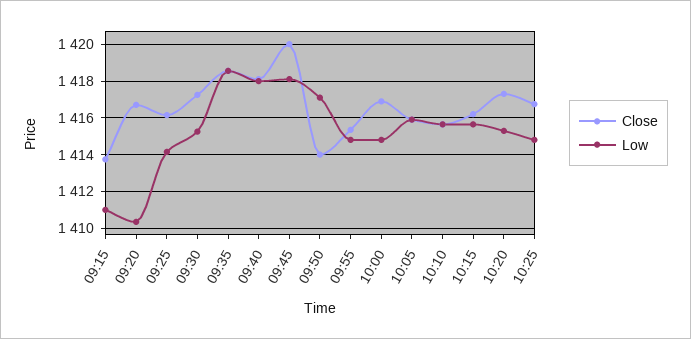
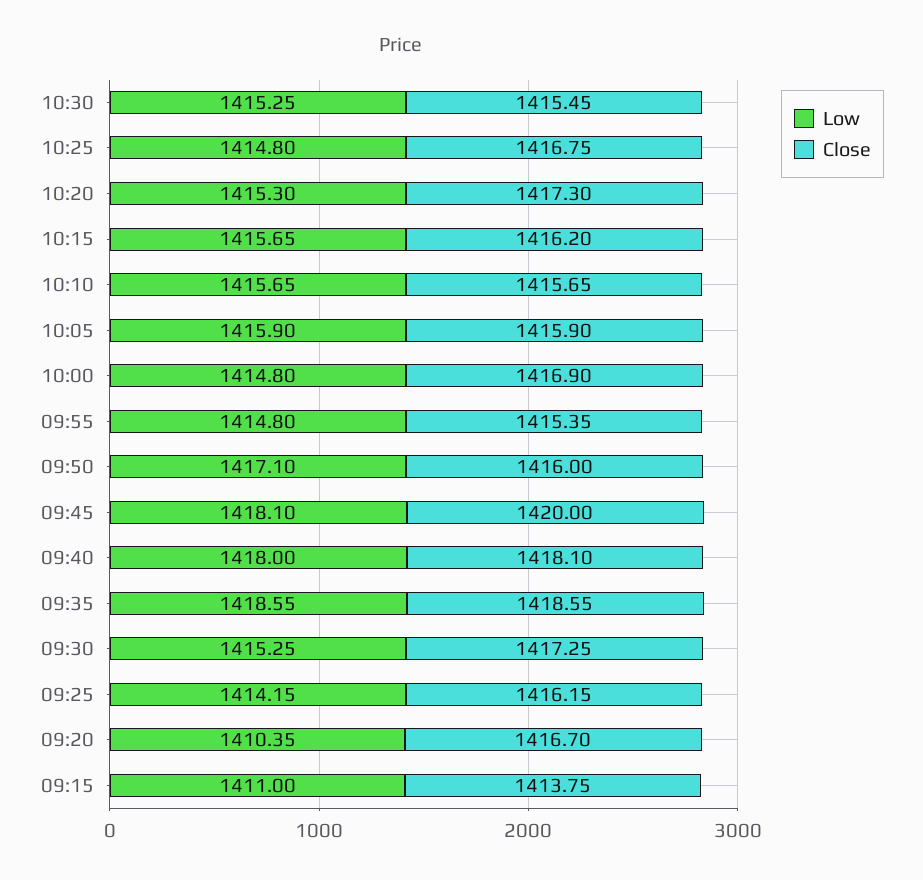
Close, 09:50: 1414 -> 1416
Low, 10:30: none -> 1415.25
Close, 10:30: none -> 1415.45

